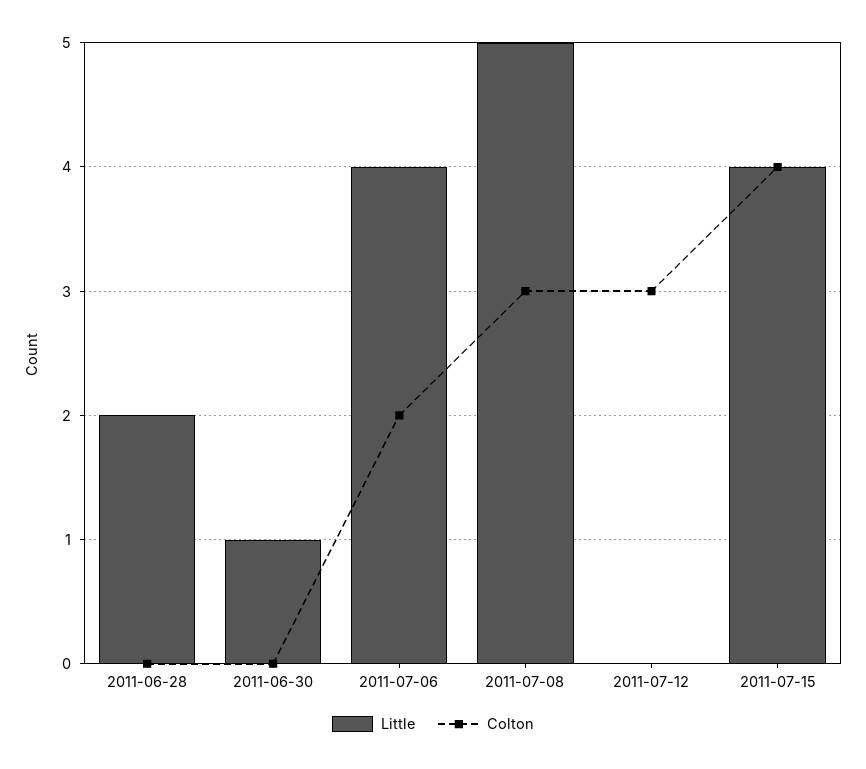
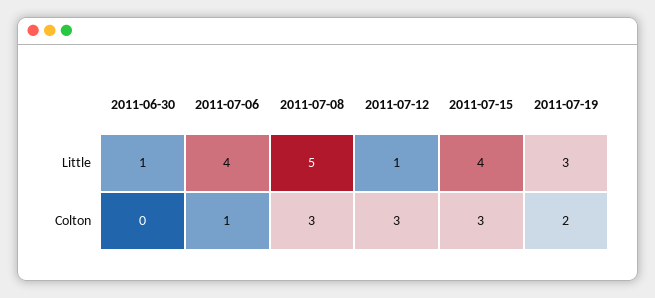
Little, 2011-06-28: 2 -> none
Colton, 2011-06-28: 0 -> none
Colton, 2011-07-06: 2 -> 1
Little, 2011-07-12: 0 -> 1
Colton, 2011-07-15: 4 -> 3
Little, 2011-07-19: none -> 3
Colton, 2011-07-19: none -> 2

